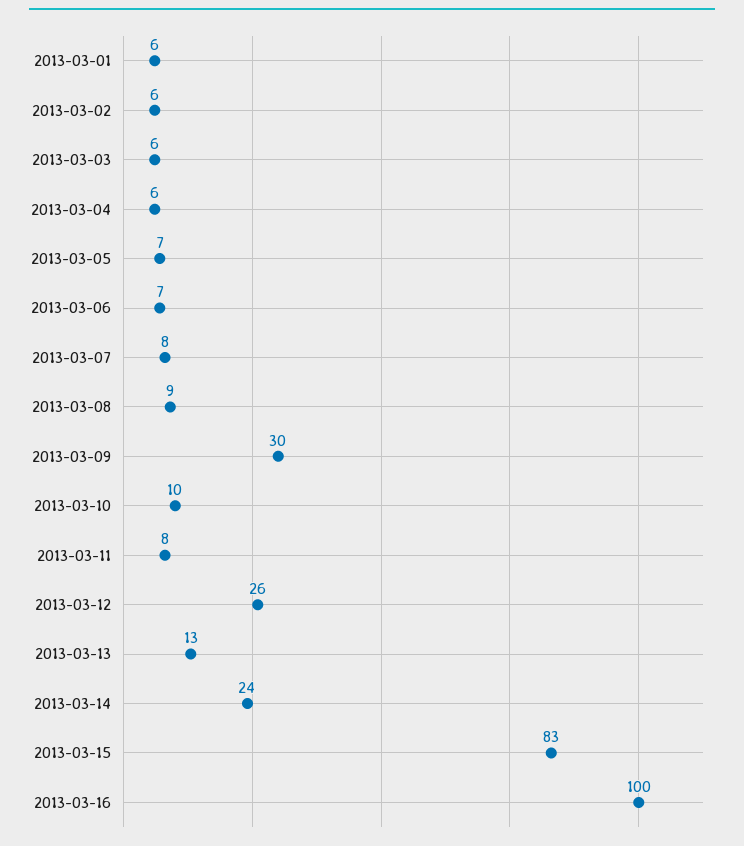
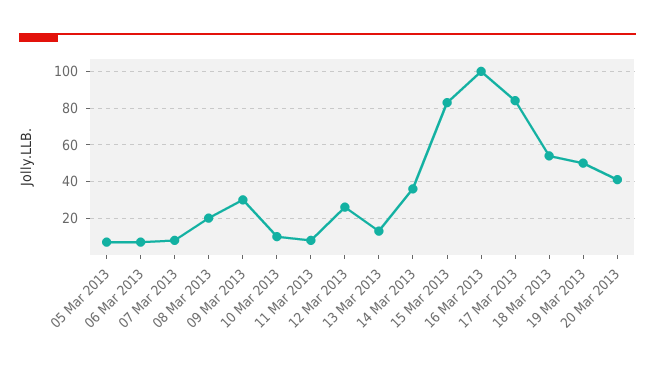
2013-03-01: 6 -> none
2013-03-02: 6 -> none
2013-03-03: 6 -> none
2013-03-04: 6 -> none
2013-03-08: 9 -> 20
2013-03-14: 24 -> 35
17 Mar 2013: none -> 85
18 Mar 2013: none -> 55
19 Mar 2013: none -> 50
20 Mar 2013: none -> 40

